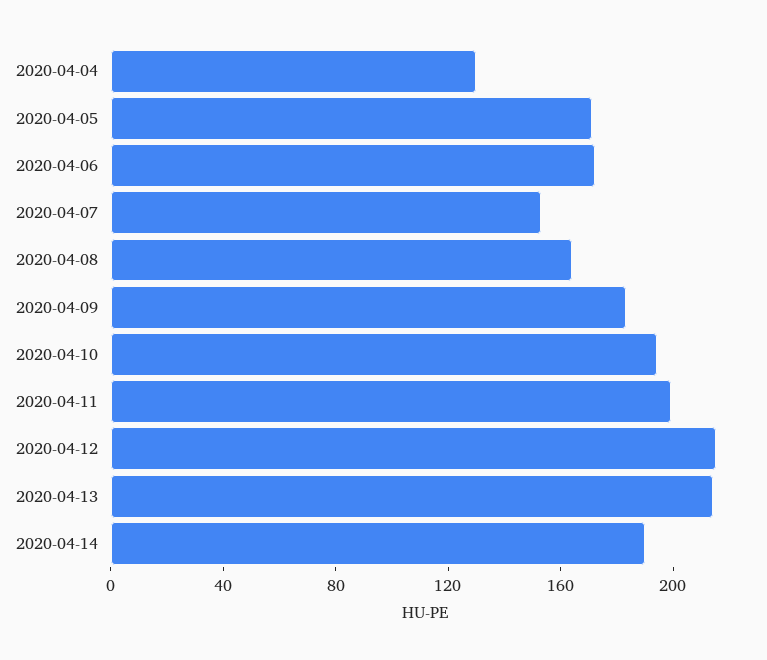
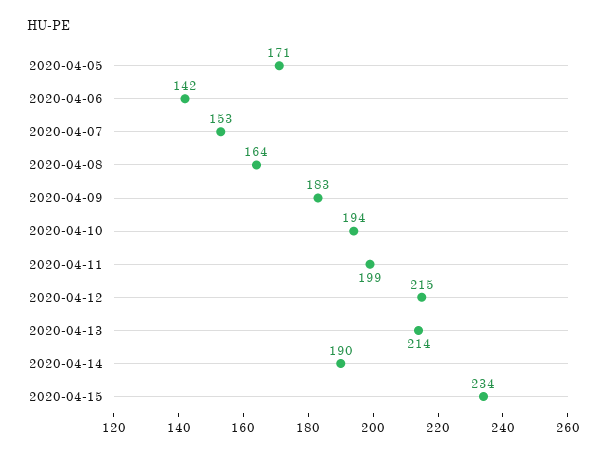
2020-04-04: 130 -> none
2020-04-06: 170 -> 142
2020-04-15: none -> 234

